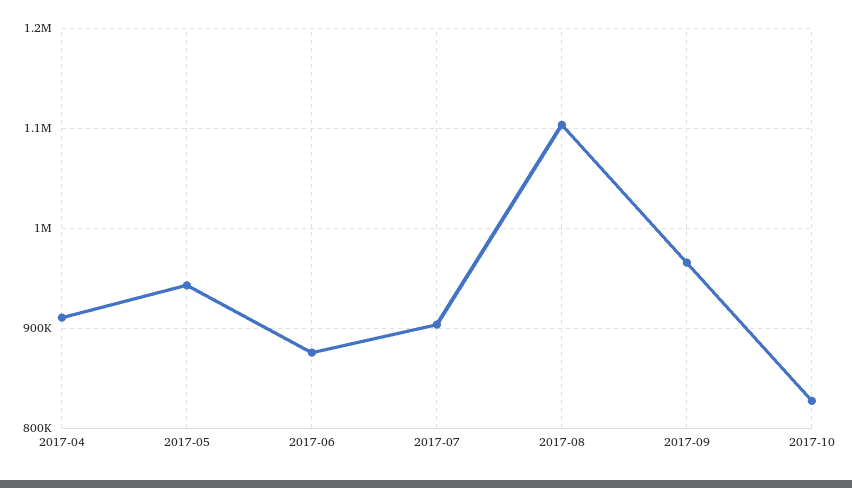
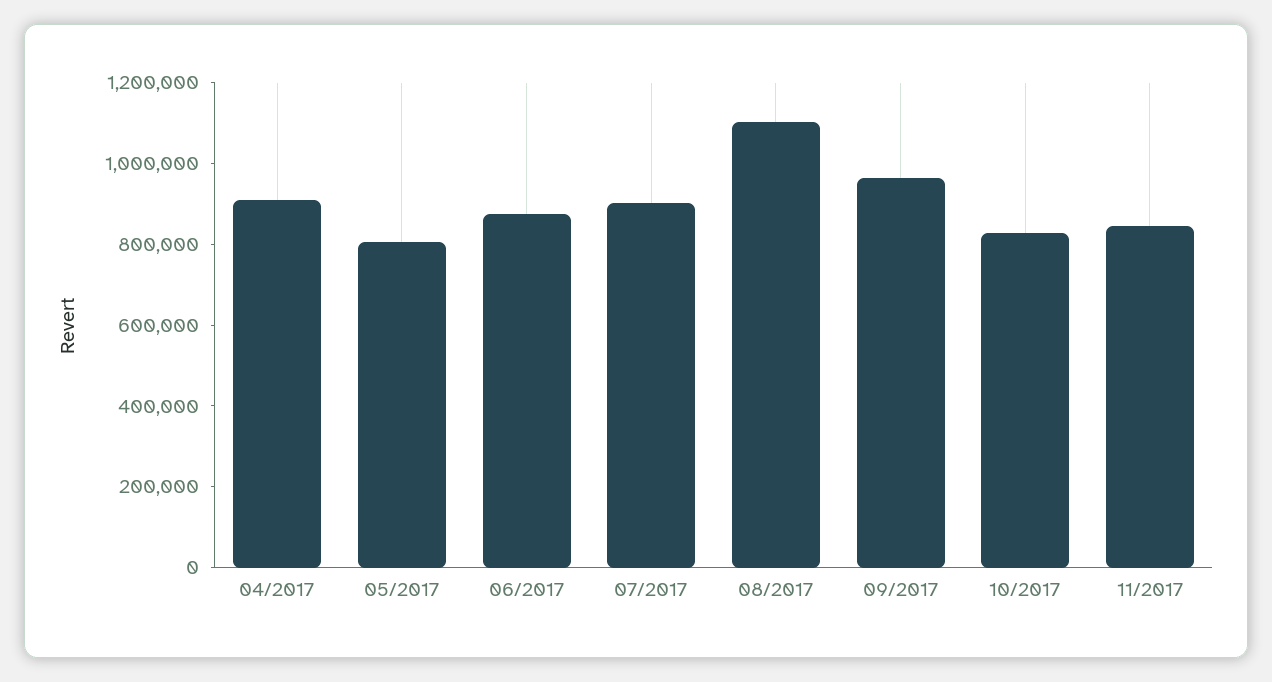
2017-05: 940000 -> 800000
11/2017: none -> 850000

